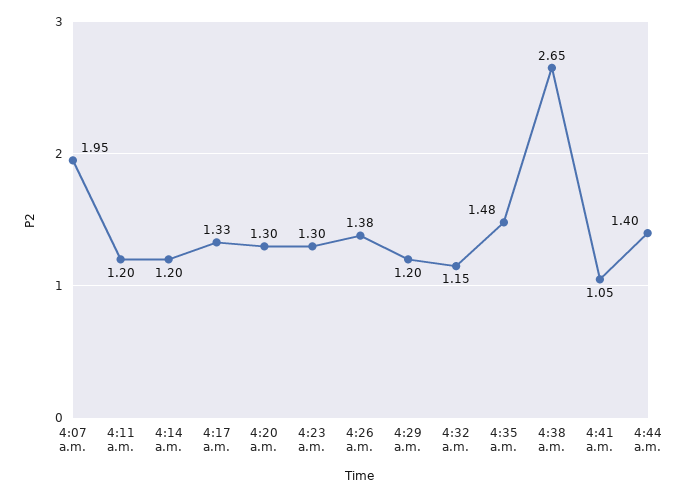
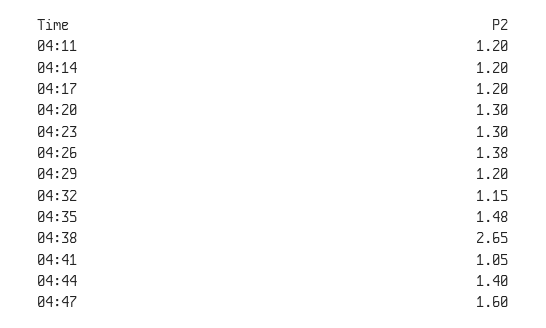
4:07 a.m.: 1.95 -> none
4:17 a.m.: 1.33 -> 1.2
04:47: none -> 1.6

